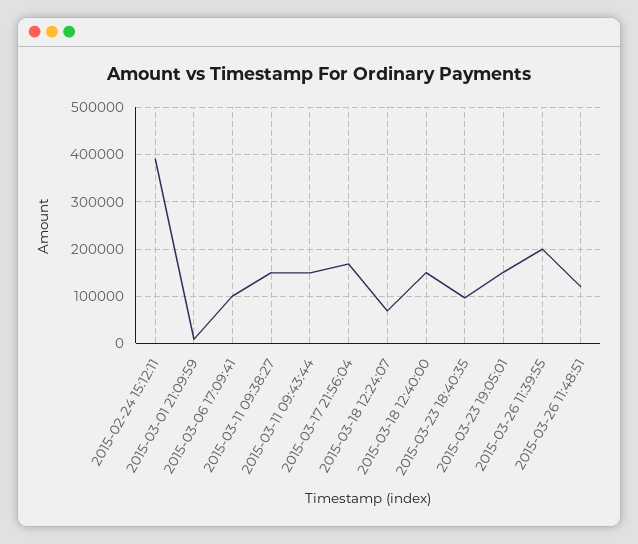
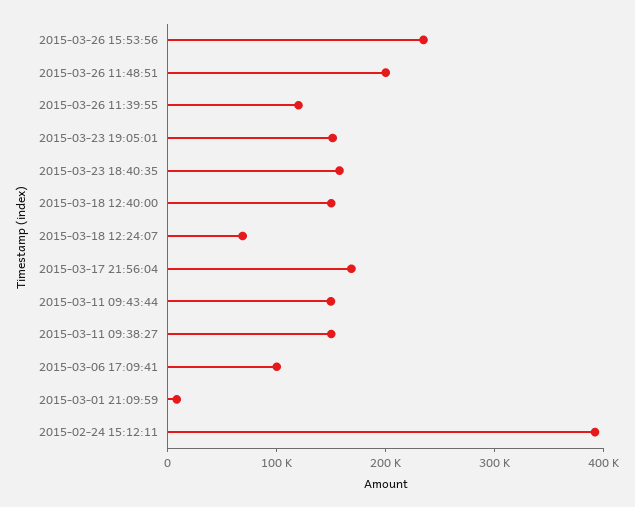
2015-03-23 18:40:35: 100000 -> 160000
2015-03-26 11:39:55: 200000 -> 120000
2015-03-26 11:48:51: 120000 -> 200000
2015-03-26 15:53:56: none -> 240000

